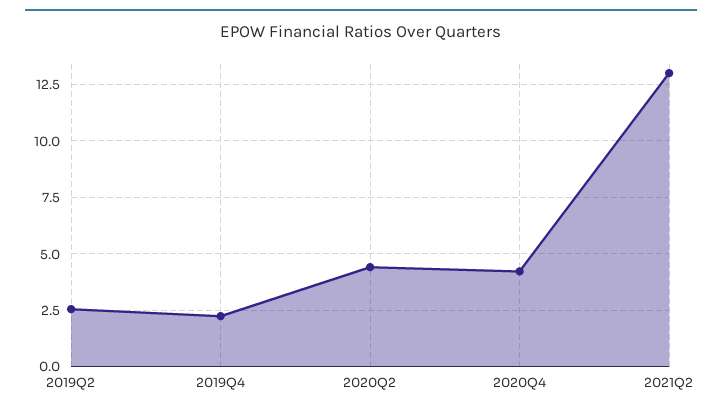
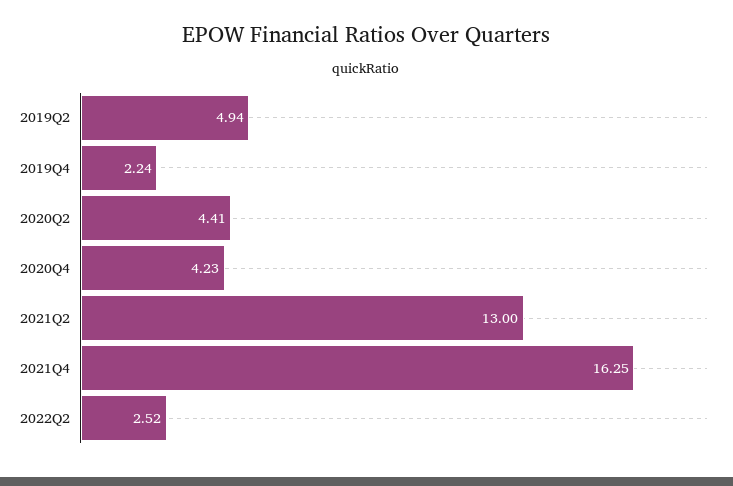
2019Q2: 2.5 -> 4.94
2021Q4: none -> 16.25
2022Q2: none -> 2.52

